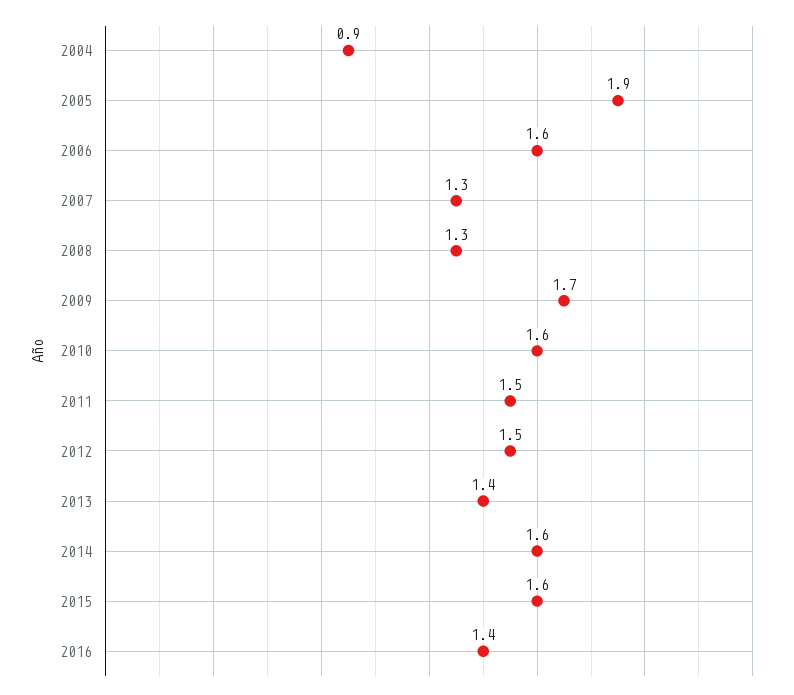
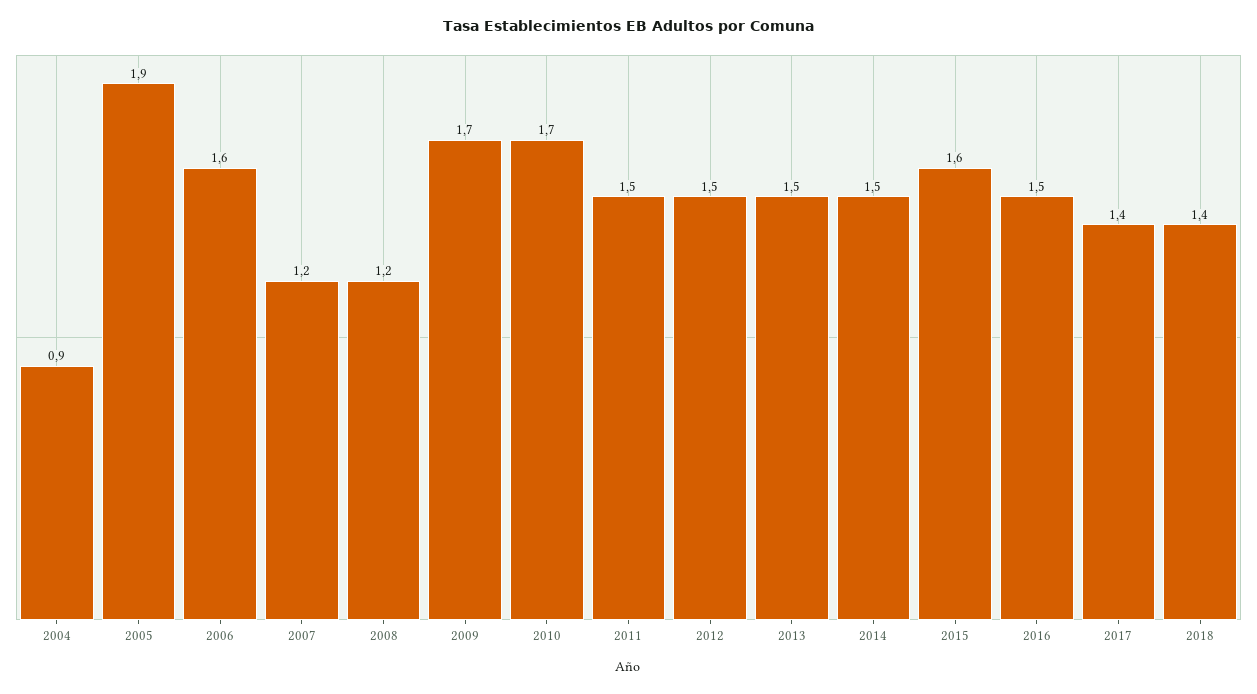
2007: 1.3 -> 1.2
2008: 1.3 -> 1.2
2010: 1.6 -> 1.7
2013: 1.4 -> 1.5
2014: 1.6 -> 1.5
2016: 1.4 -> 1.5
2017: none -> 1.4
2018: none -> 1.4

